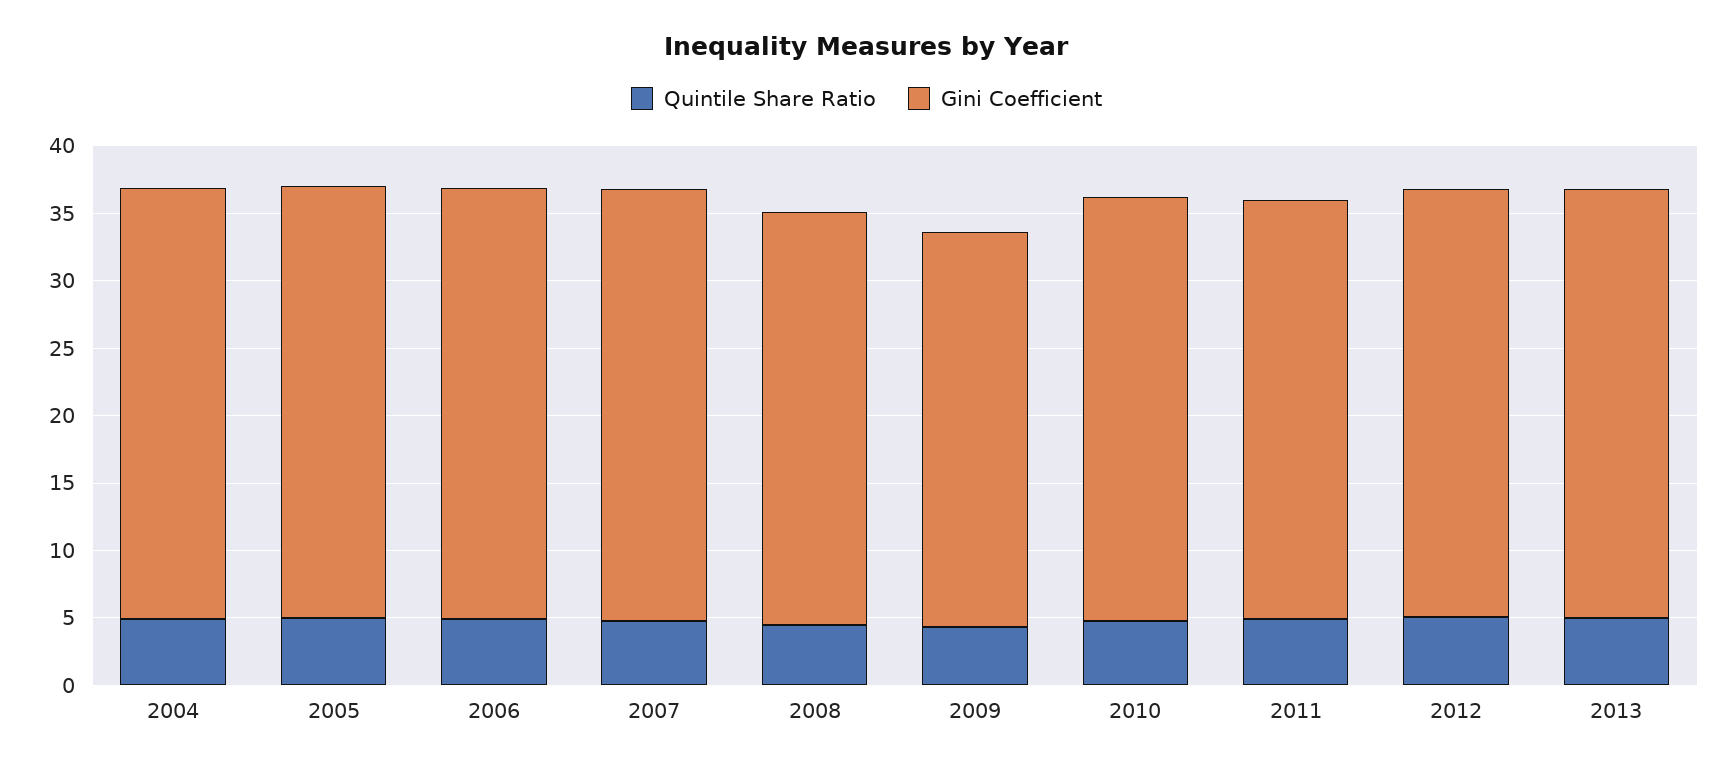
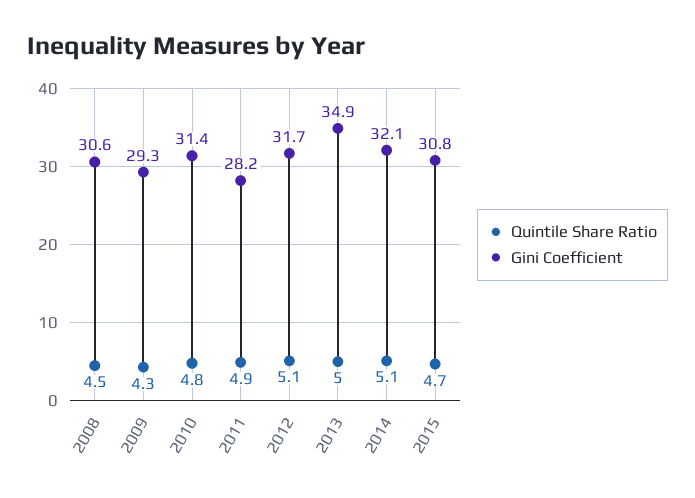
Quintile Share Ratio, 2004: 5 -> none
Gini Coefficient, 2004: 32 -> none
Quintile Share Ratio, 2005: 5 -> none
Gini Coefficient, 2005: 32 -> none
Quintile Share Ratio, 2006: 5 -> none
Gini Coefficient, 2006: 32 -> none
Quintile Share Ratio, 2007: 5 -> none
Gini Coefficient, 2007: 32 -> none
Gini Coefficient, 2011: 31 -> 28.2
Gini Coefficient, 2013: 32 -> 34.9
Quintile Share Ratio, 2014: none -> 5.1
Gini Coefficient, 2014: none -> 32.1
Quintile Share Ratio, 2015: none -> 4.7
Gini Coefficient, 2015: none -> 30.8

